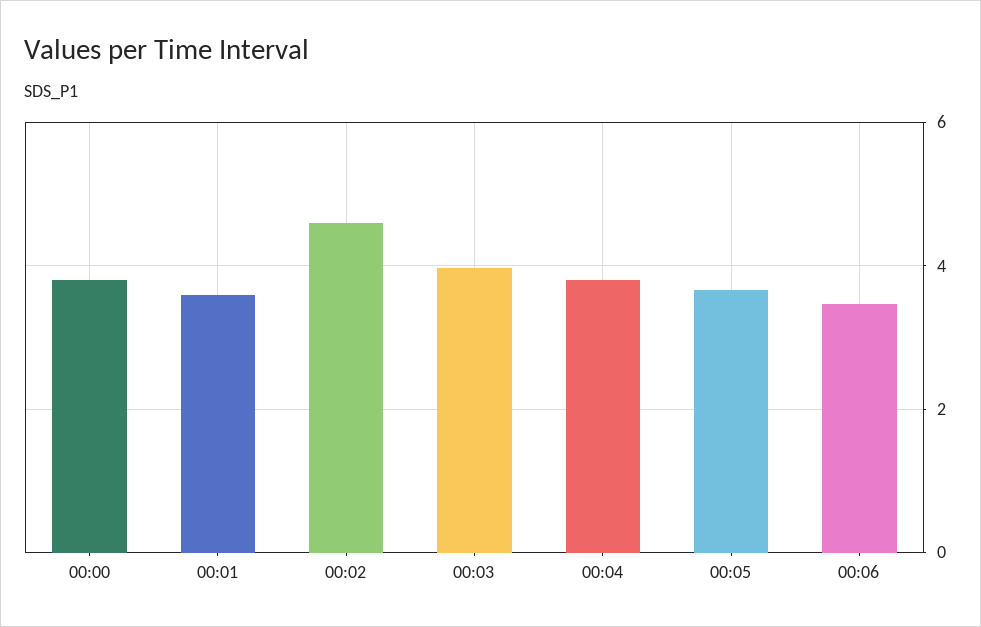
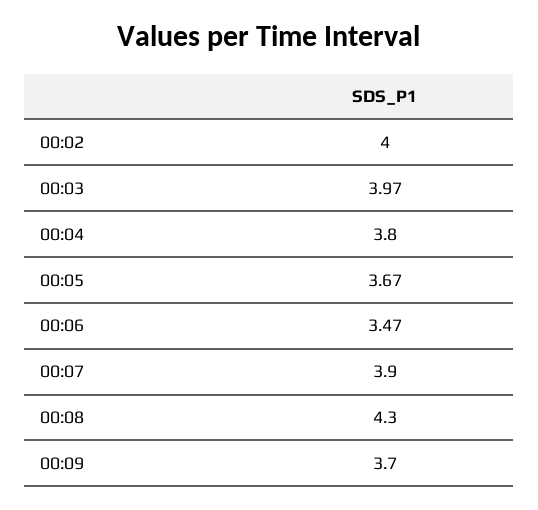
00:00: 3.8 -> none
00:01: 3.6 -> none
00:02: 4.6 -> 4
00:07: none -> 3.9
00:08: none -> 4.3
00:09: none -> 3.7

